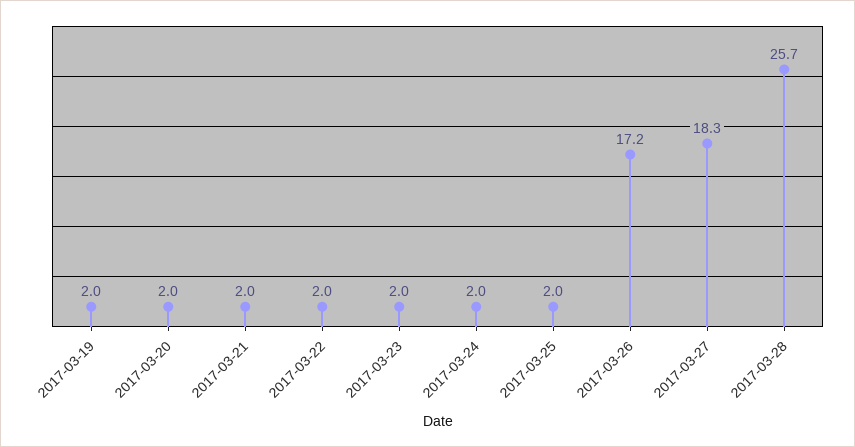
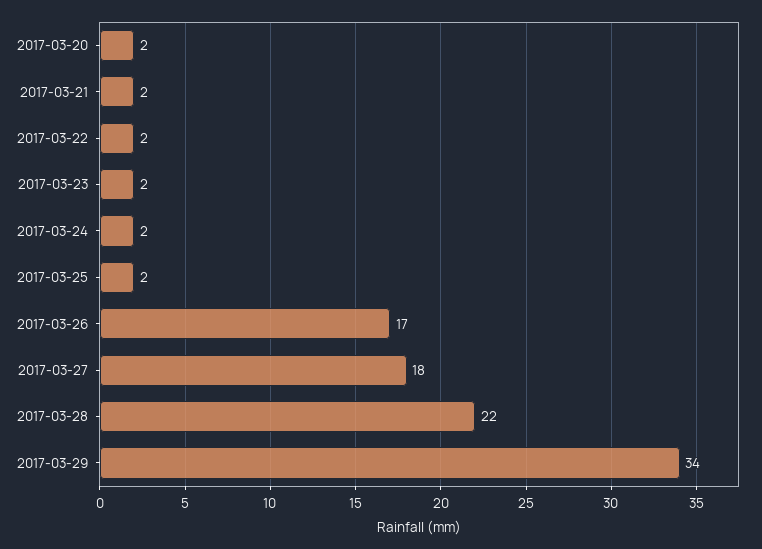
2017-03-19: 2 -> none
2017-03-28: 25.7 -> 22
2017-03-29: none -> 34

